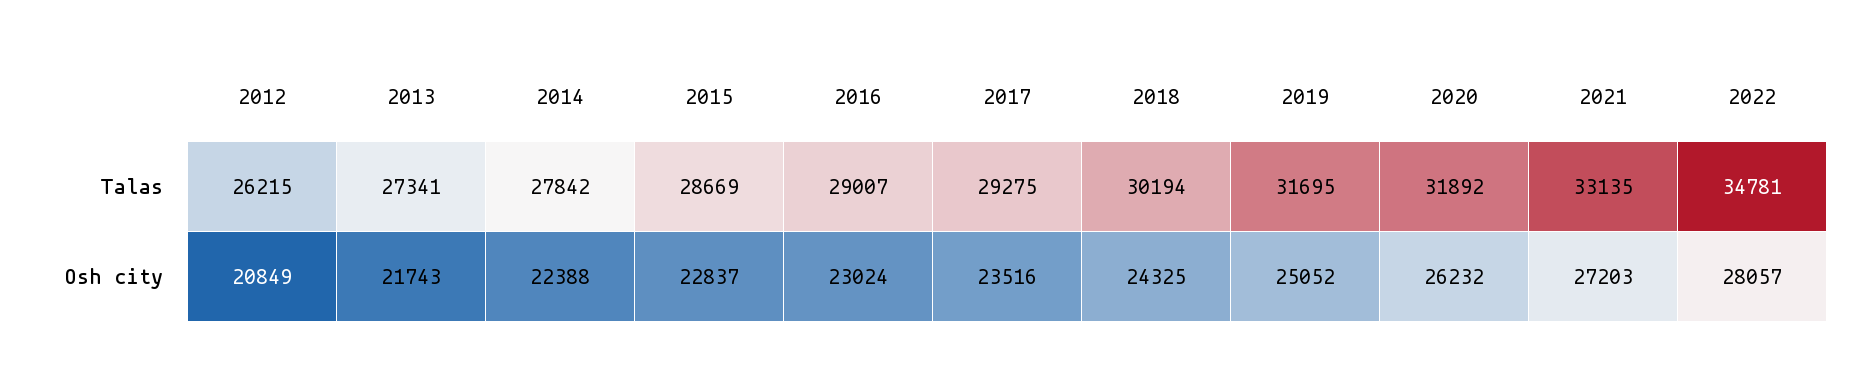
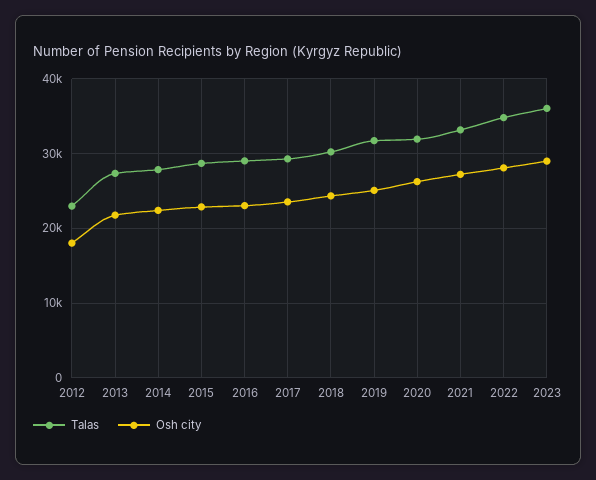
Talas, 2012: 26215 -> 23000
Osh city, 2012: 20849 -> 18000
Talas, 2023: none -> 36000
Osh city, 2023: none -> 29000

